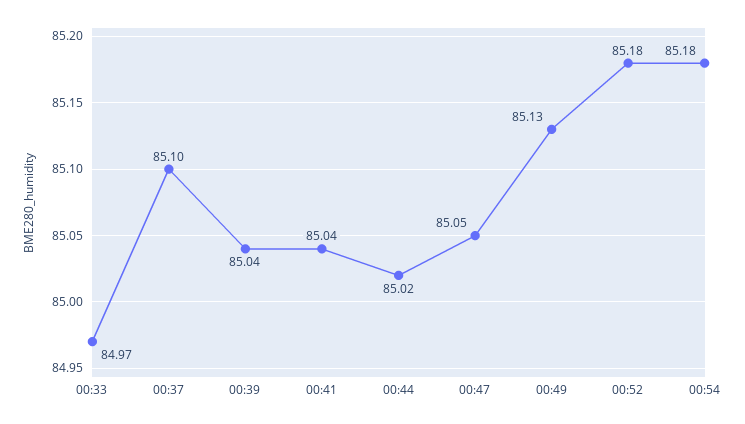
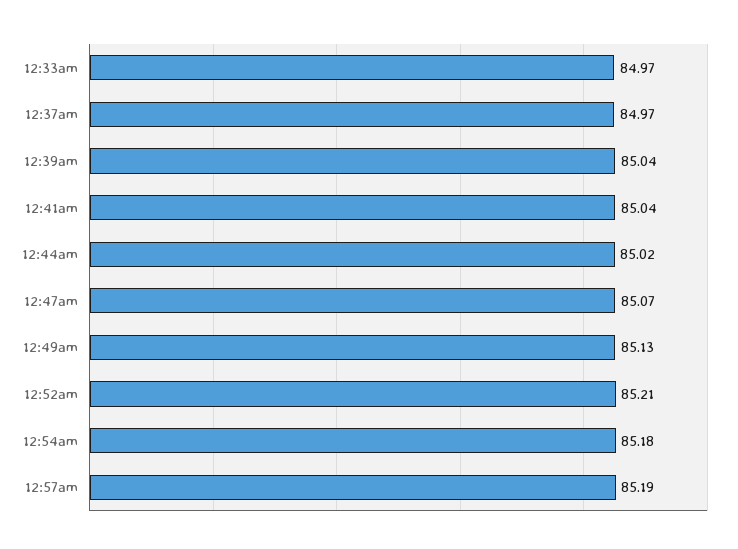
00:37: 85.1 -> 84.97
00:47: 85.05 -> 85.07
00:52: 85.18 -> 85.21
12:57am: none -> 85.19

